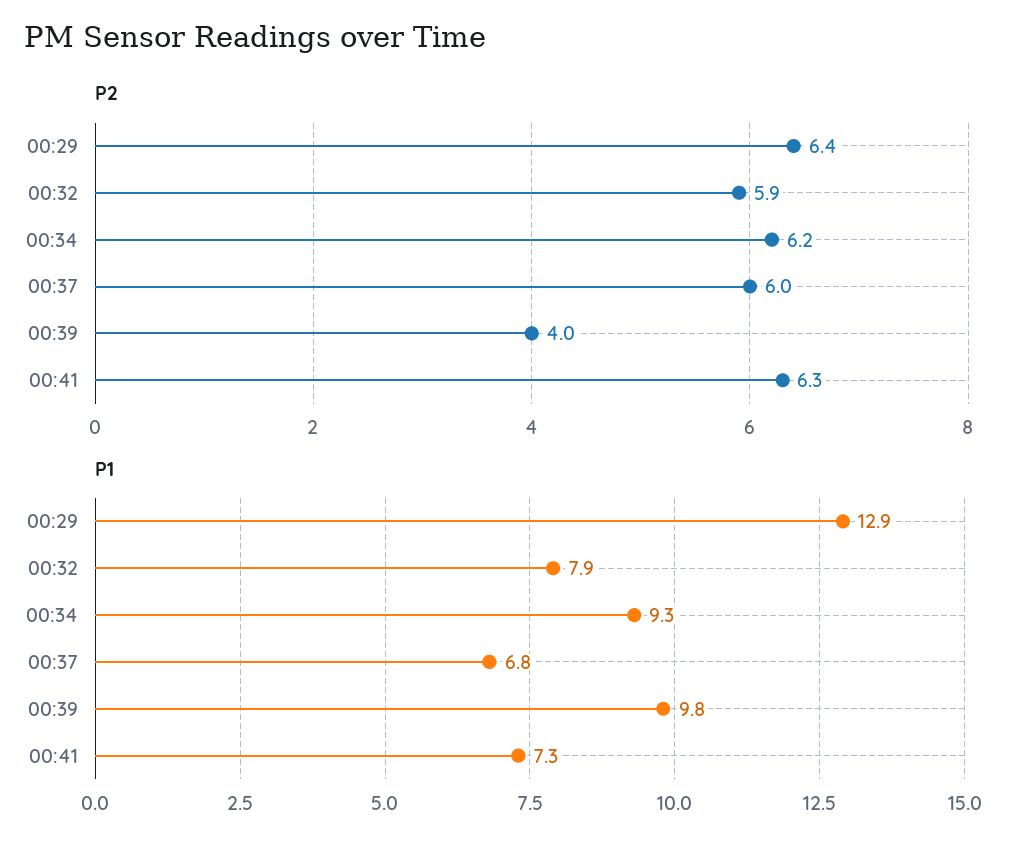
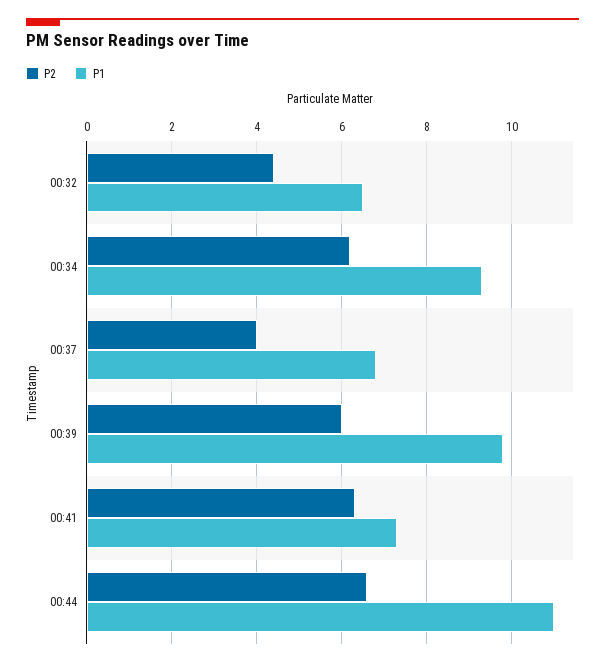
P2, 00:29: 6.4 -> none
P2, 00:32: 5.9 -> 4.5
P2, 00:37: 6 -> 4
P2, 00:39: 4 -> 6
P1, 00:29: 12.9 -> none
P1, 00:32: 7.9 -> 6.5
P2, 00:44: none -> 6.5
P1, 00:44: none -> 11

